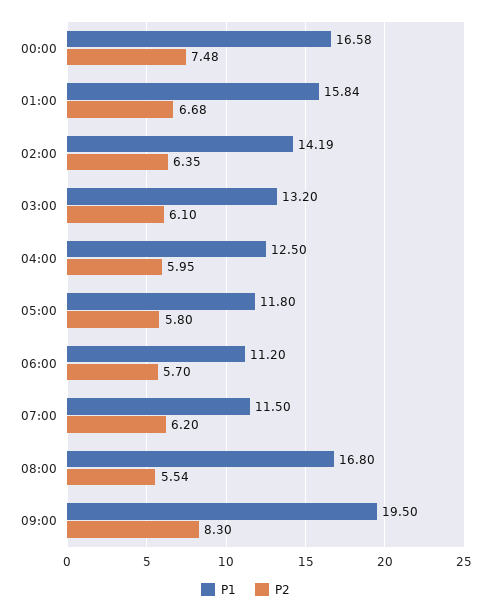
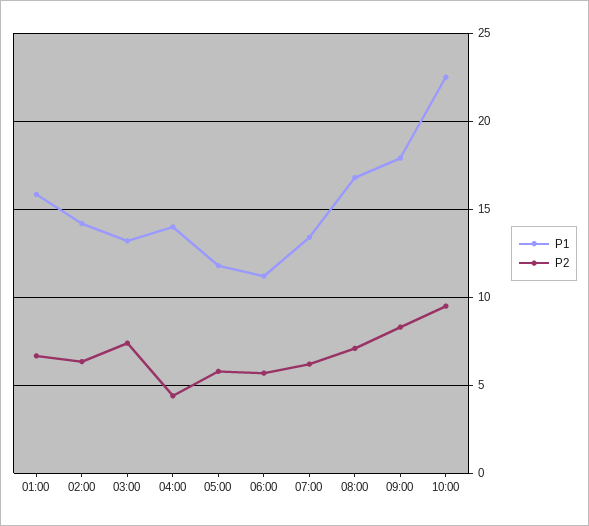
P1, 00:00: 16.58 -> none
P2, 00:00: 7.48 -> none
P2, 03:00: 6.1 -> 7.5
P1, 04:00: 12.5 -> 14
P2, 04:00: 5.95 -> 4.5
P1, 07:00: 11.5 -> 13.5
P2, 08:00: 5.54 -> 7
P1, 09:00: 19.5 -> 18
P1, 10:00: none -> 22.5
P2, 10:00: none -> 9.5

